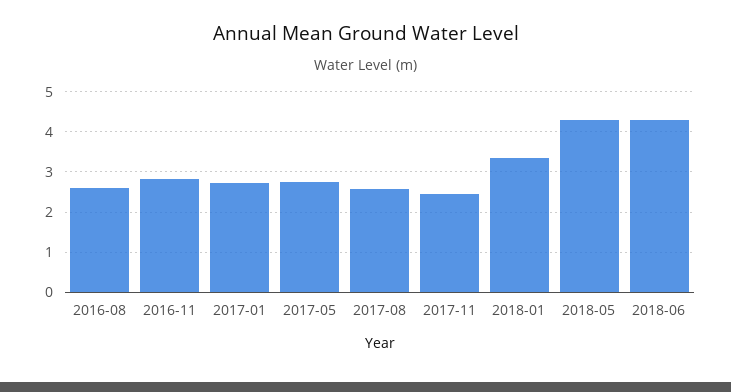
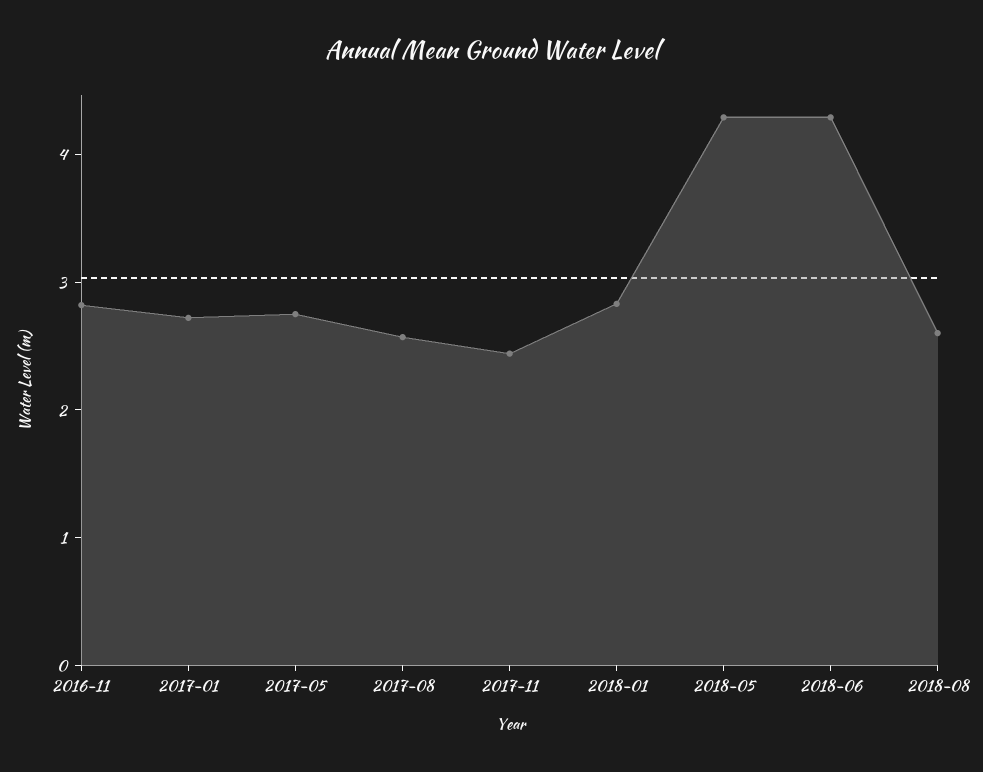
2016-08: 2.6 -> none
2018-01: 3.4 -> 2.8
2018-08: none -> 2.6

